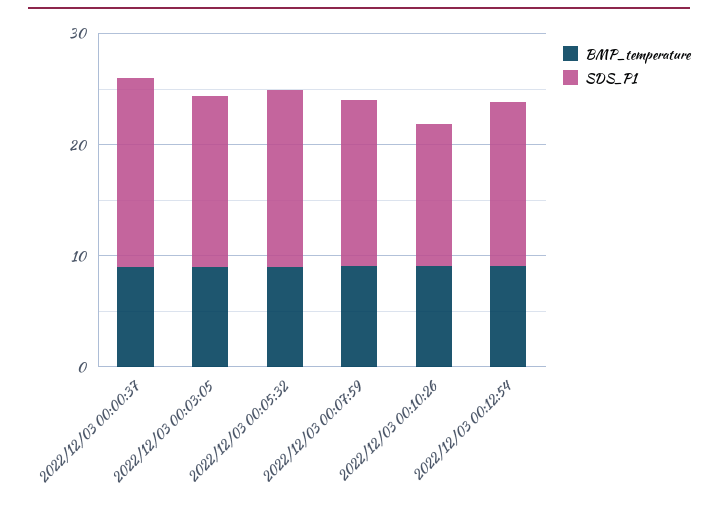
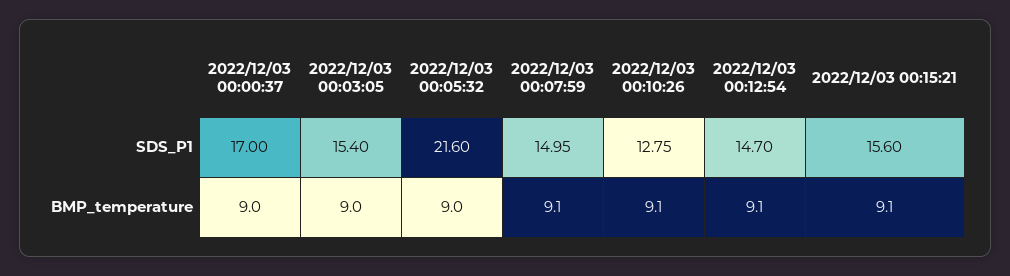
SDS_P1, 2022/12/03 00:05:32: 16 -> 21.6
SDS_P1, 2022/12/03 00:15:21: none -> 15.6
BMP_temperature, 2022/12/03 00:15:21: none -> 9.1

